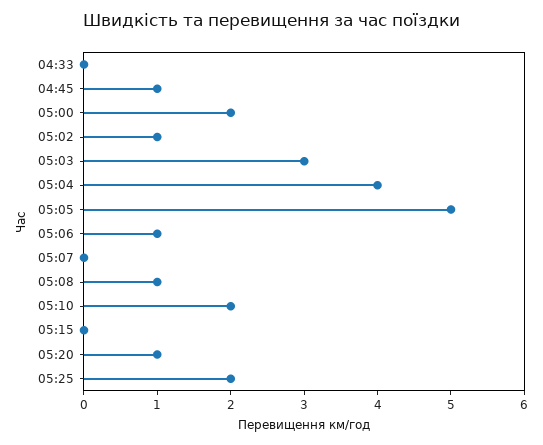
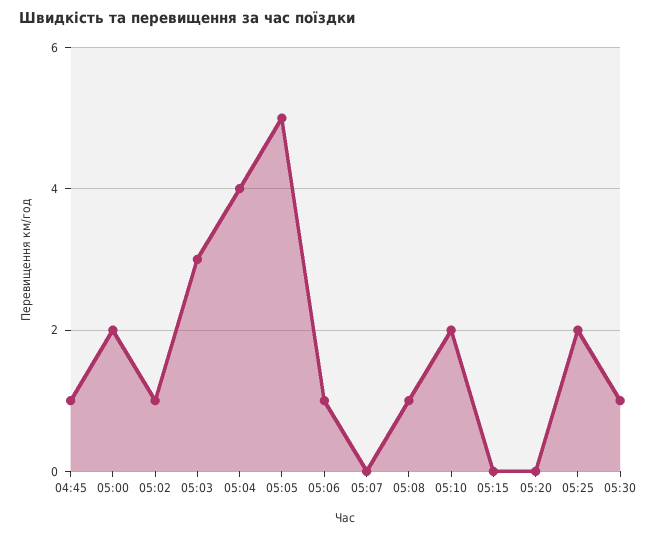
04:33: 0 -> none
05:20: 1 -> 0
05:30: none -> 1

